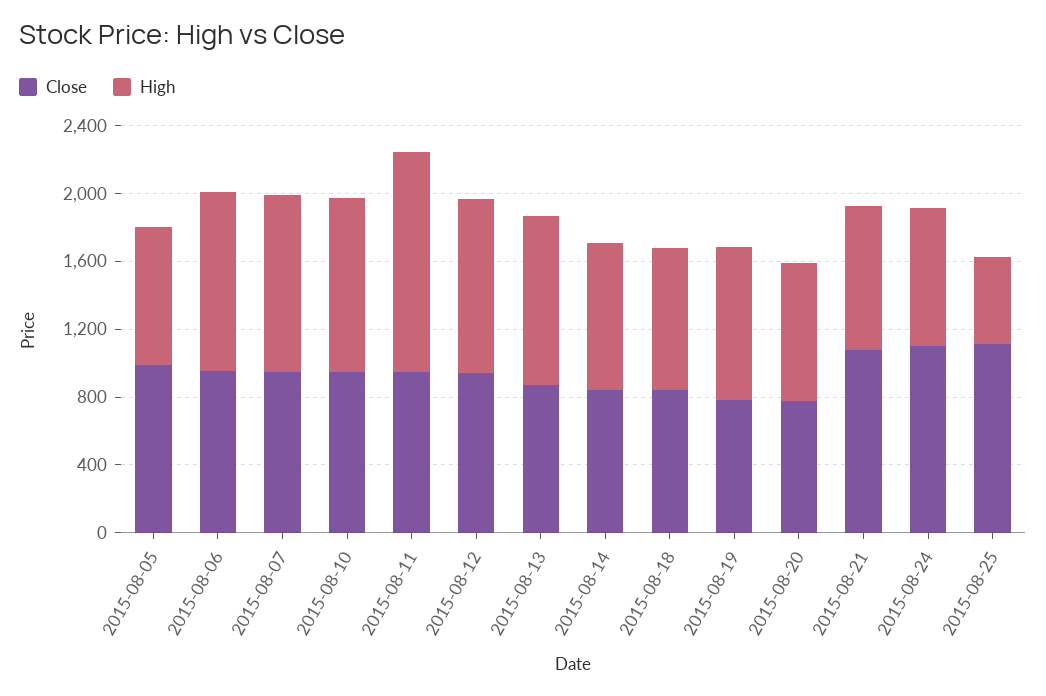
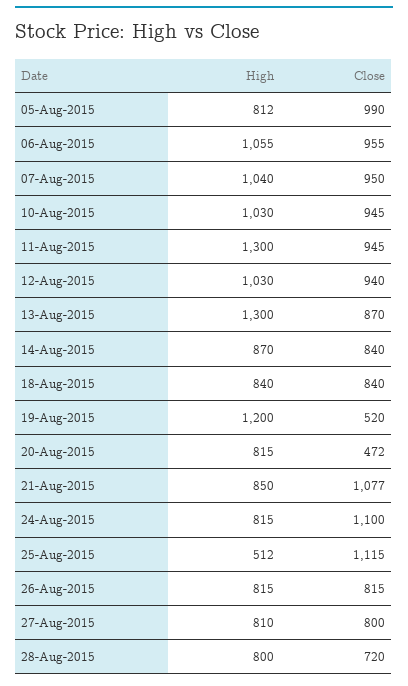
High, 2015-08-13: 1000 -> 1300
Close, 2015-08-19: 800 -> 520
High, 2015-08-19: 900 -> 1200
Close, 2015-08-20: 800 -> 472
High, 26-Aug-2015: none -> 815
Close, 26-Aug-2015: none -> 815
High, 27-Aug-2015: none -> 810
Close, 27-Aug-2015: none -> 800
High, 28-Aug-2015: none -> 800
Close, 28-Aug-2015: none -> 720

